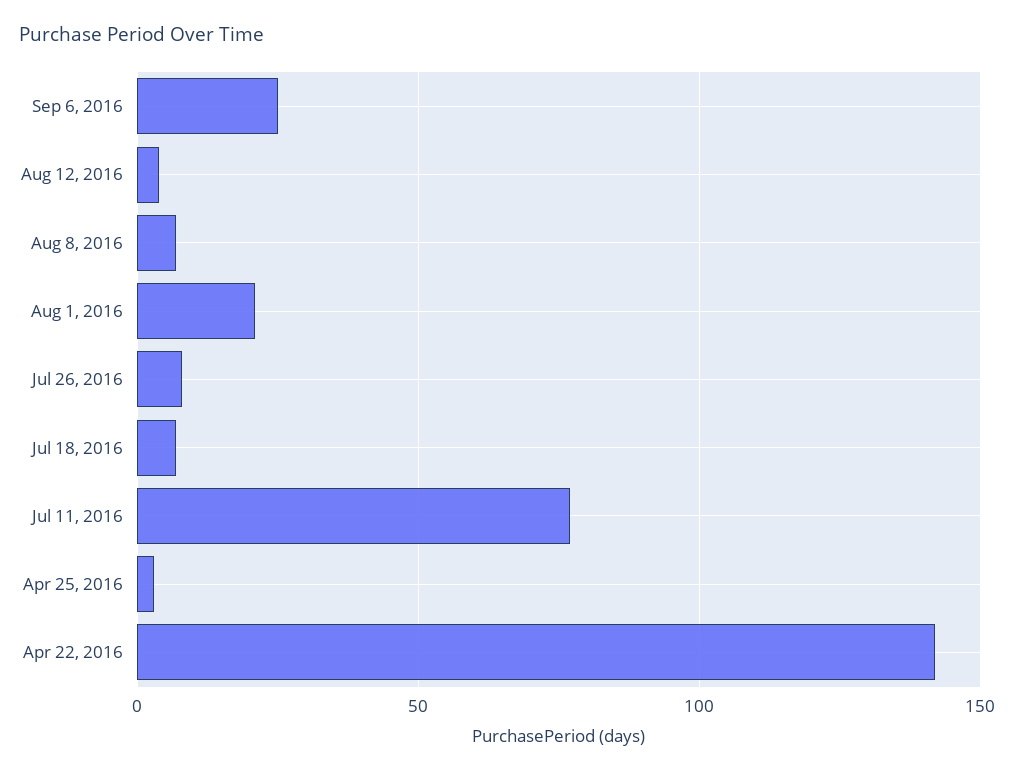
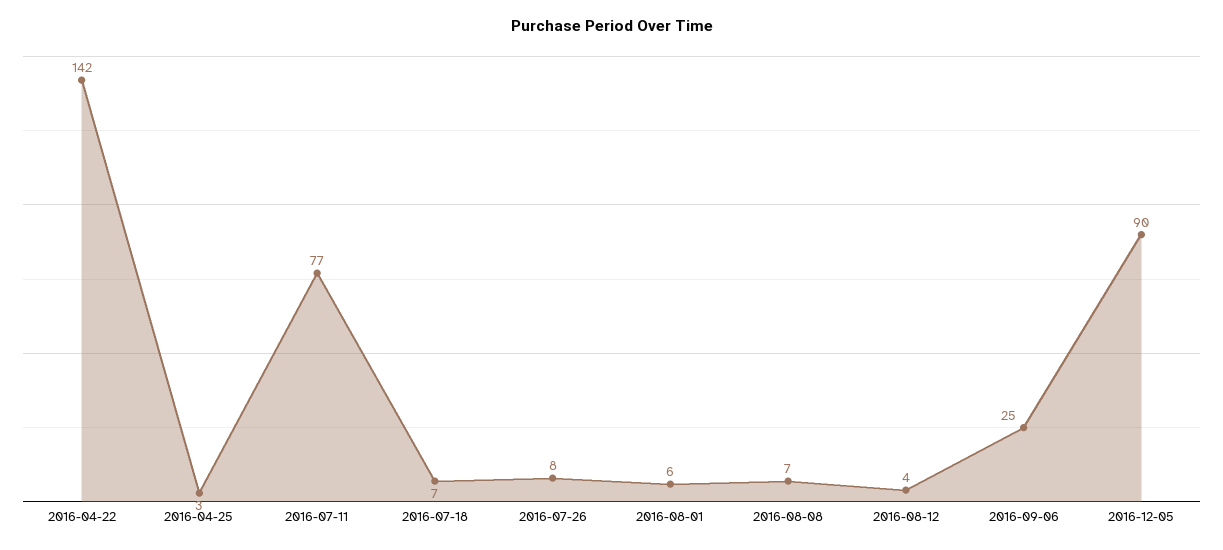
Aug 1, 2016: 20 -> 6
2016-12-05: none -> 90

